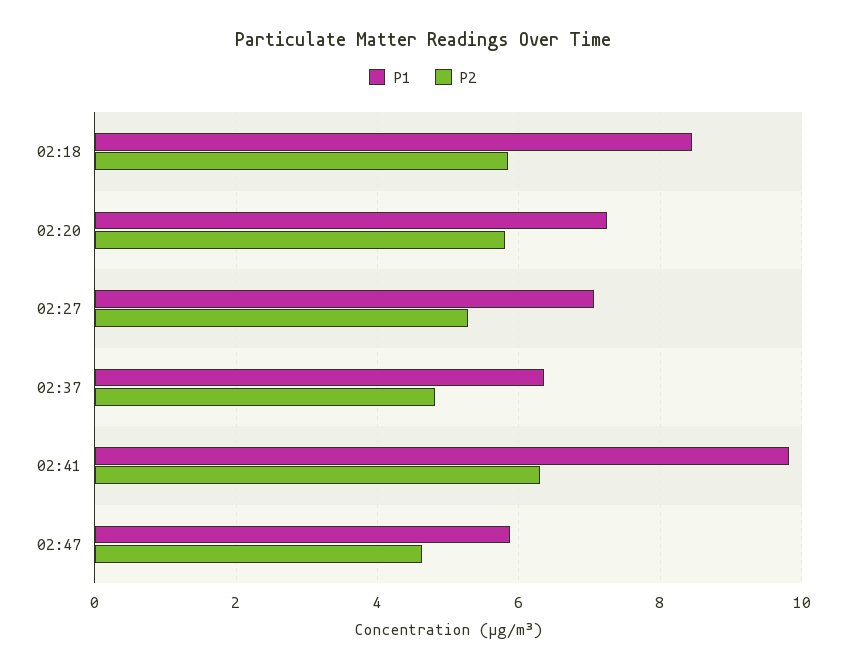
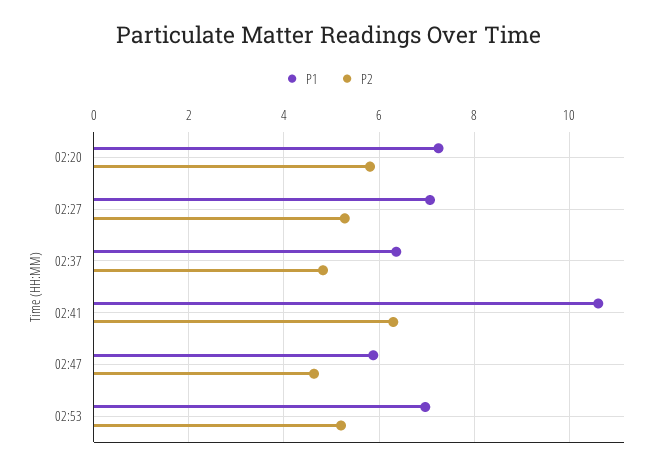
P1, 02:18: 8.4 -> none
P2, 02:18: 5.8 -> none
P1, 02:41: 9.8 -> 10.6
P1, 02:53: none -> 7
P2, 02:53: none -> 5.2

